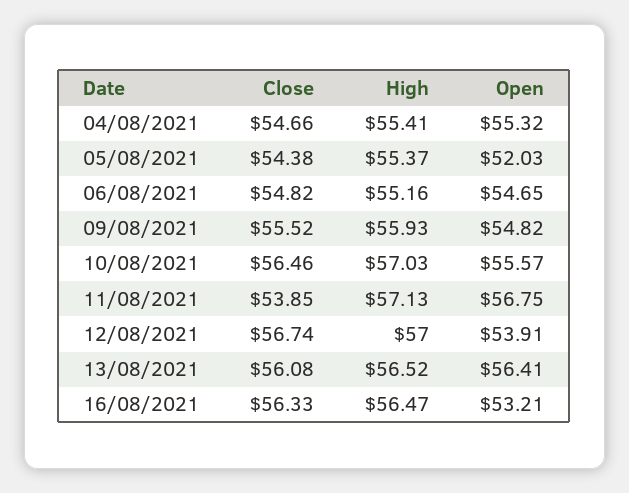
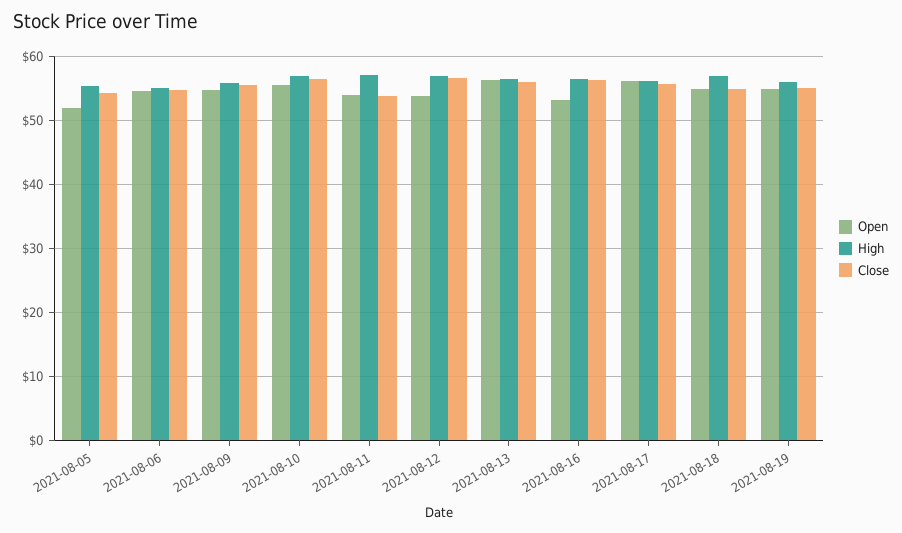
Close, 04/08/2021: 54.66 -> none
High, 04/08/2021: 55.41 -> none
Open, 04/08/2021: 55.32 -> none
Open, 11/08/2021: 56.75 -> 54
Open, 2021-08-17: none -> 56
High, 2021-08-17: none -> 56
Close, 2021-08-17: none -> 56
Open, 2021-08-18: none -> 55
High, 2021-08-18: none -> 57
Close, 2021-08-18: none -> 55
Open, 2021-08-19: none -> 55
High, 2021-08-19: none -> 56
Close, 2021-08-19: none -> 55

